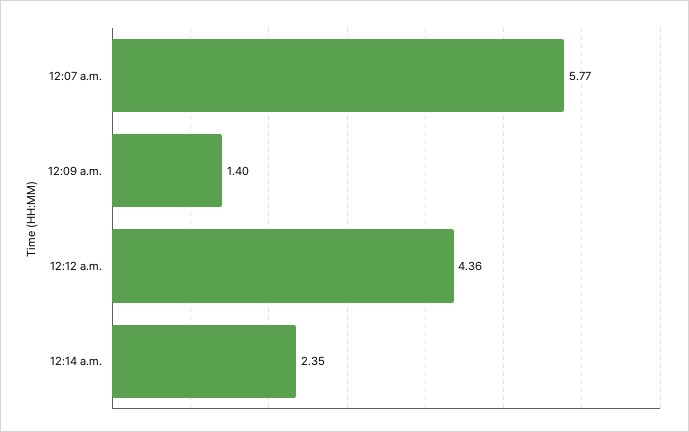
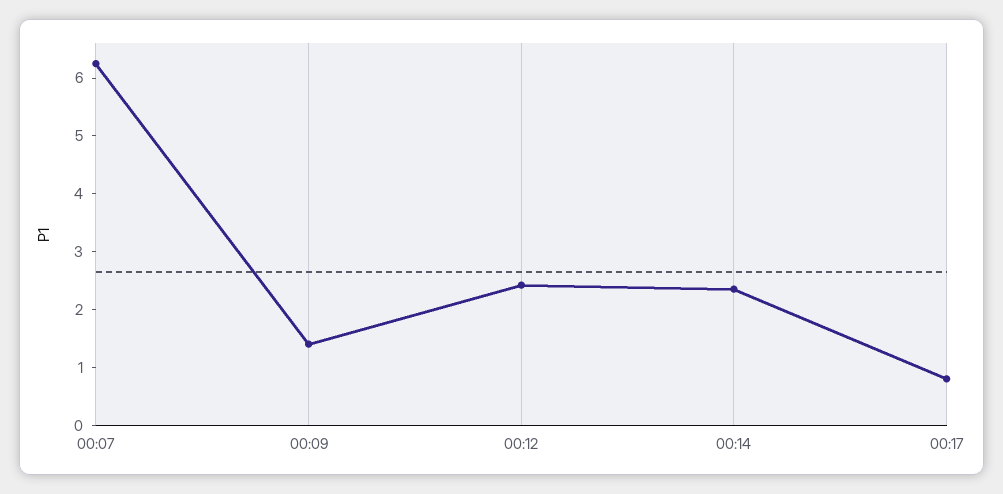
12:07 a.m.: 5.77 -> 6.2
12:12 a.m.: 4.36 -> 2.4
00:17: none -> 0.8

